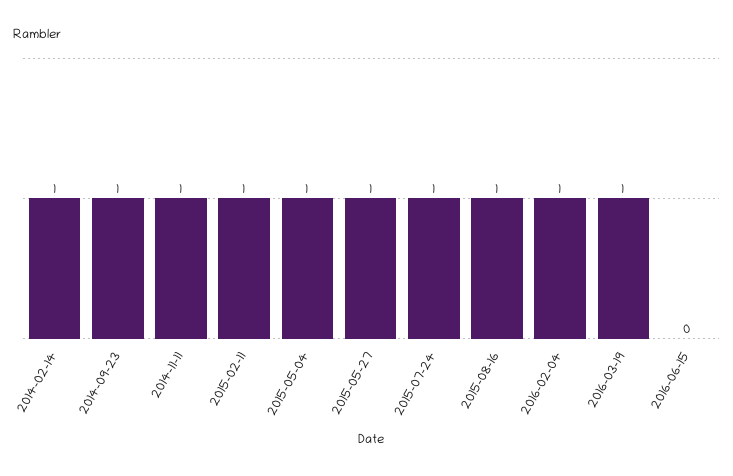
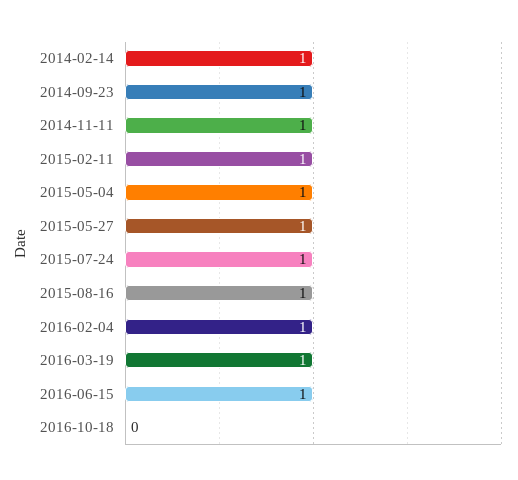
2016-06-15: 0 -> 1
2016-10-18: none -> 0

